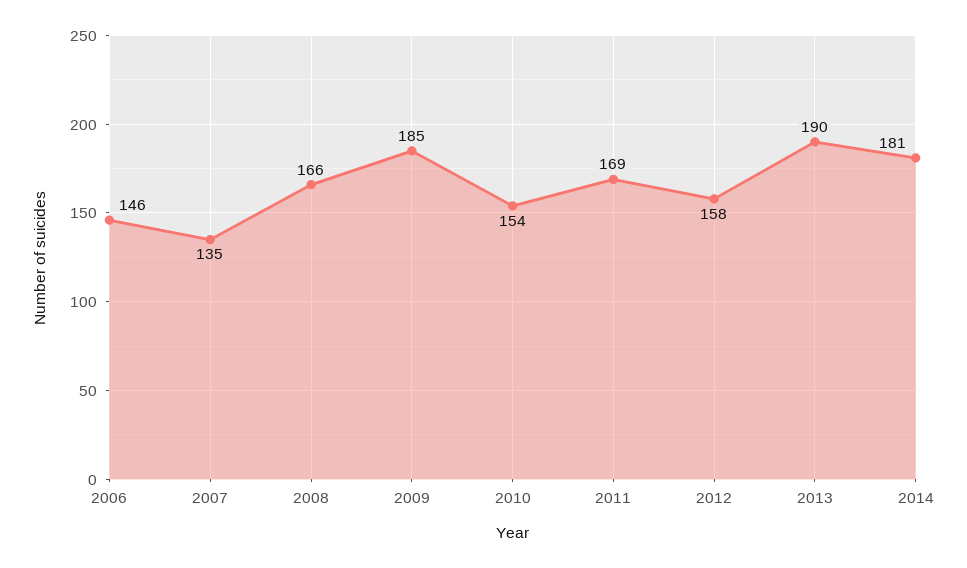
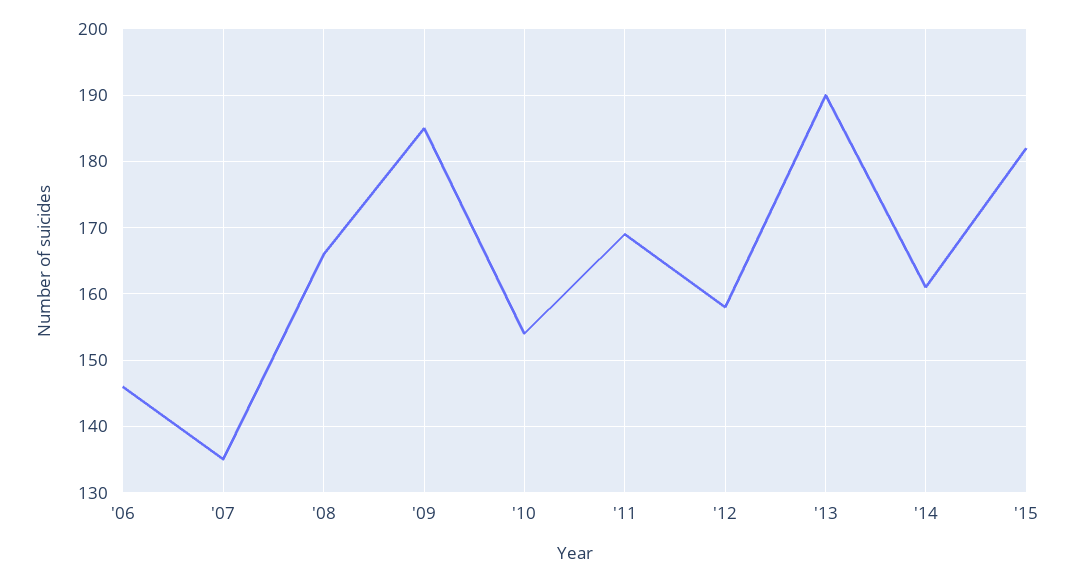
2014: 181 -> 161
'15: none -> 182

